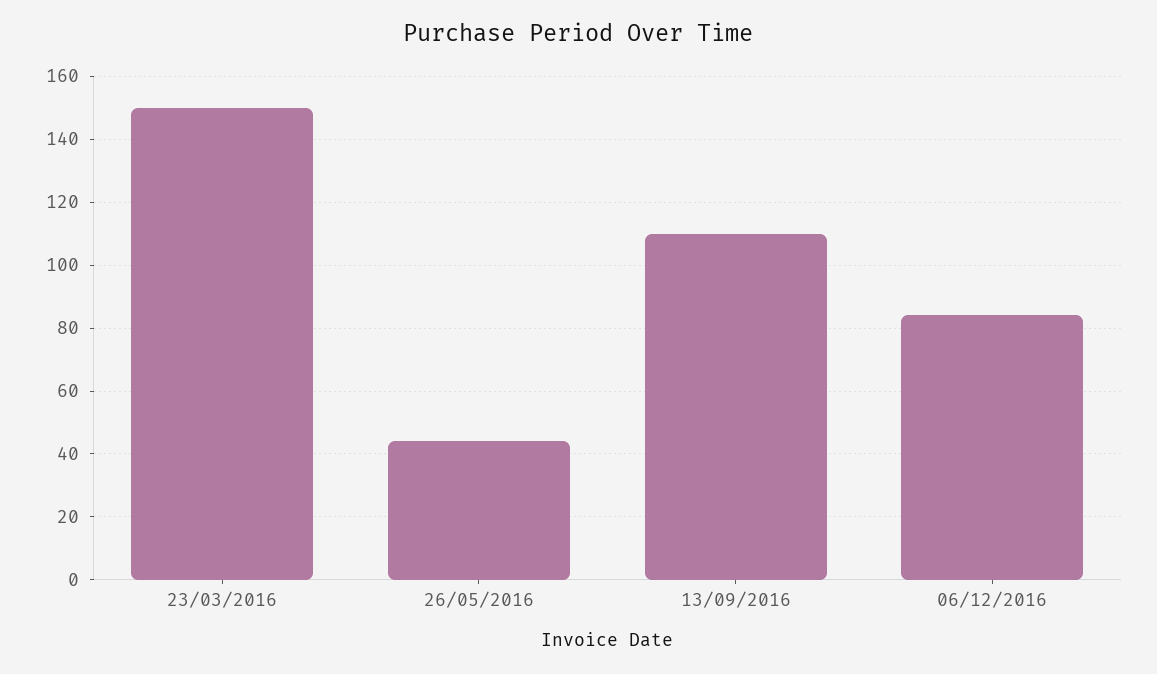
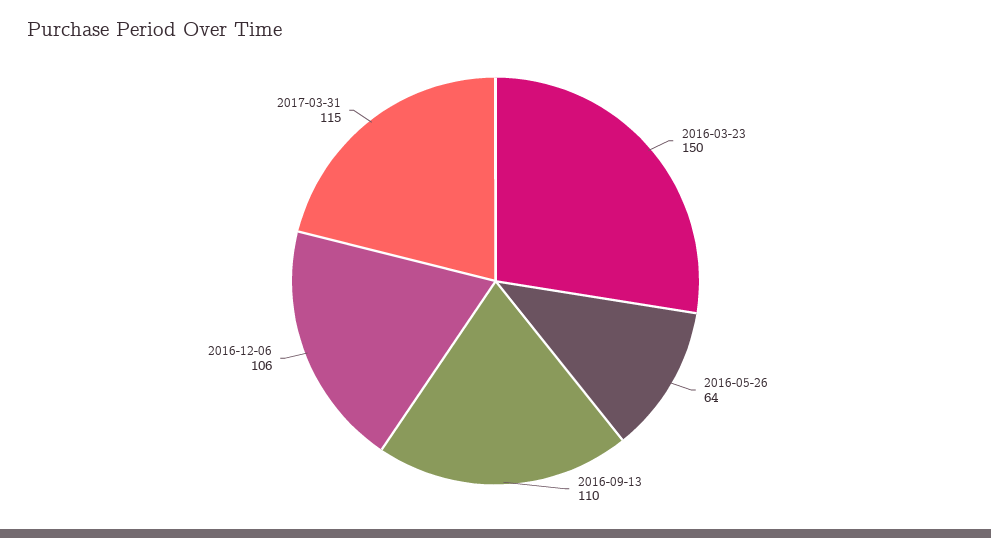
26/05/2016: 45 -> 64
06/12/2016: 85 -> 106
2017-03-31: none -> 115

